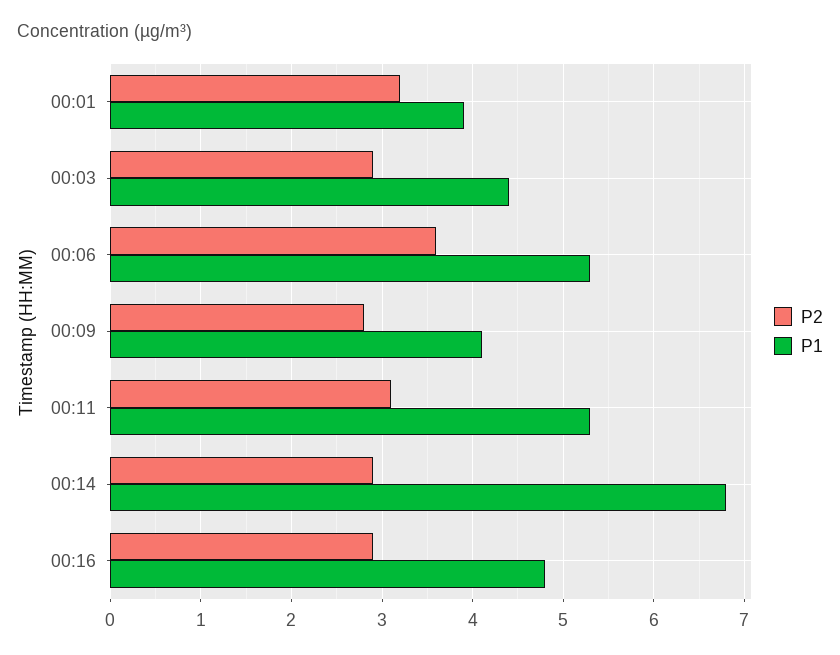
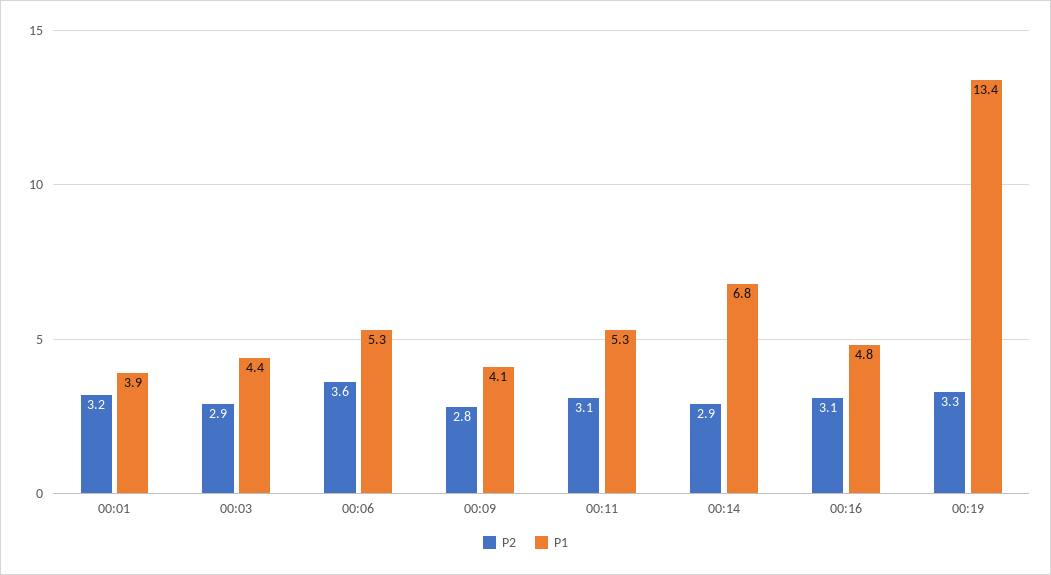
P2, 00:16: 2.9 -> 3.1
P2, 00:19: none -> 3.3
P1, 00:19: none -> 13.4

